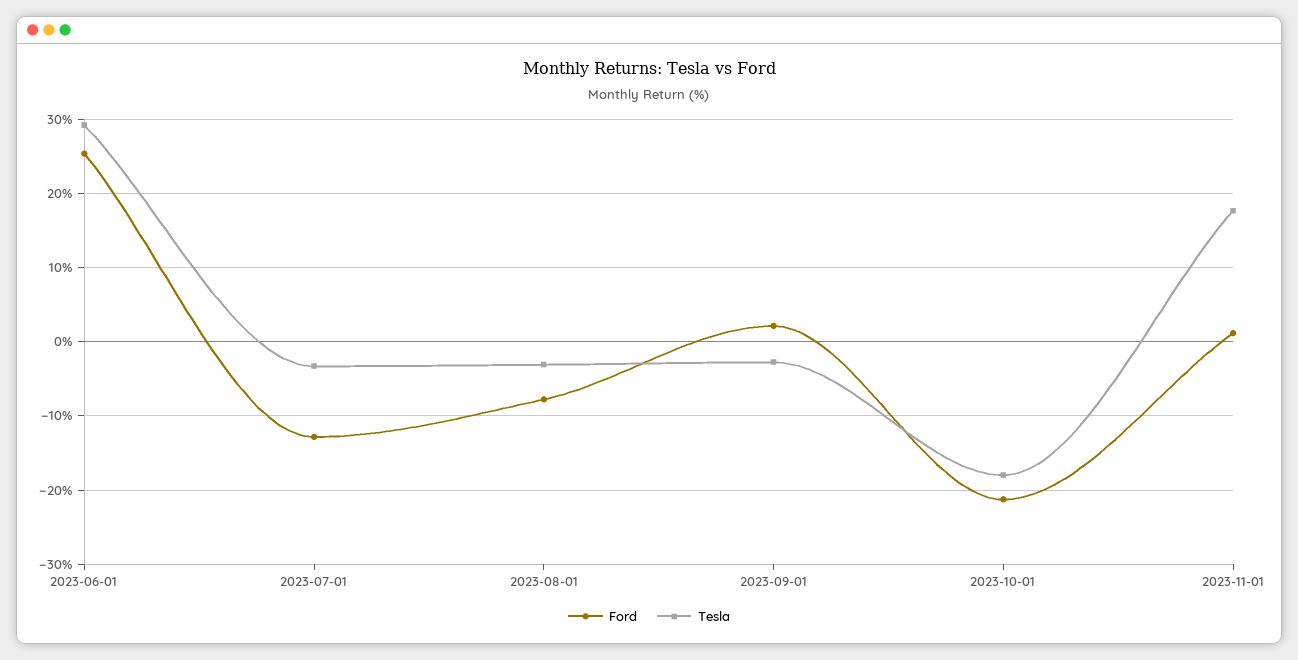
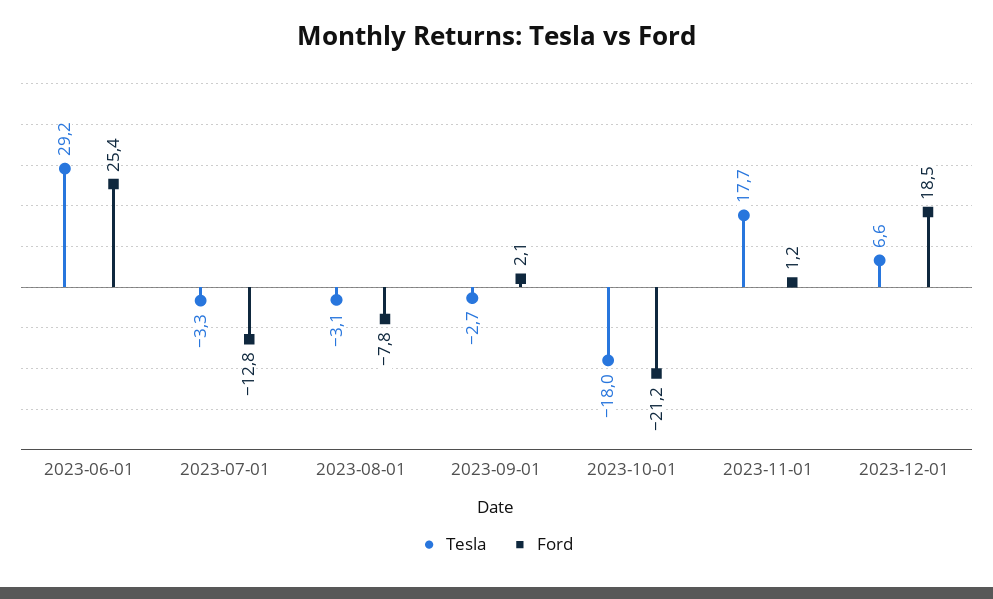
Tesla, 2023-12-01: none -> 6.6
Ford, 2023-12-01: none -> 18.5

